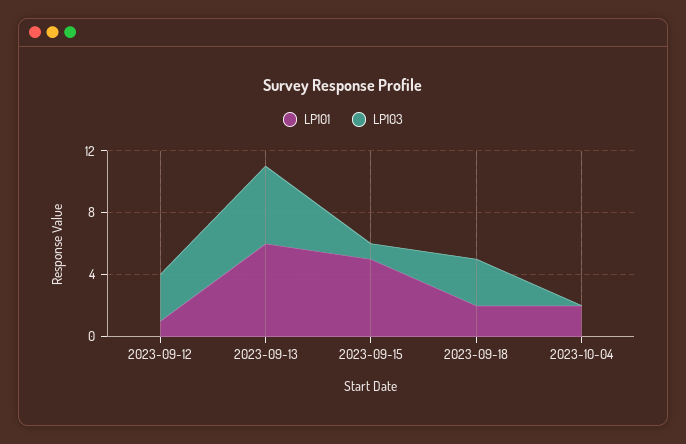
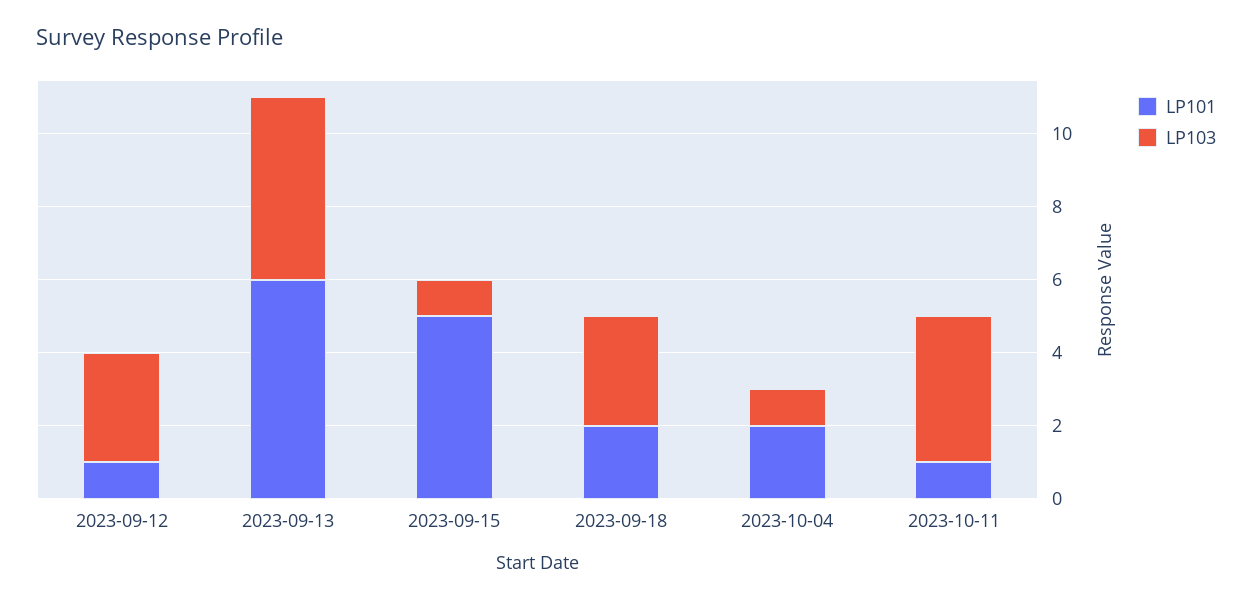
LP103, 2023-10-04: 0 -> 1
LP101, 2023-10-11: none -> 1
LP103, 2023-10-11: none -> 4

